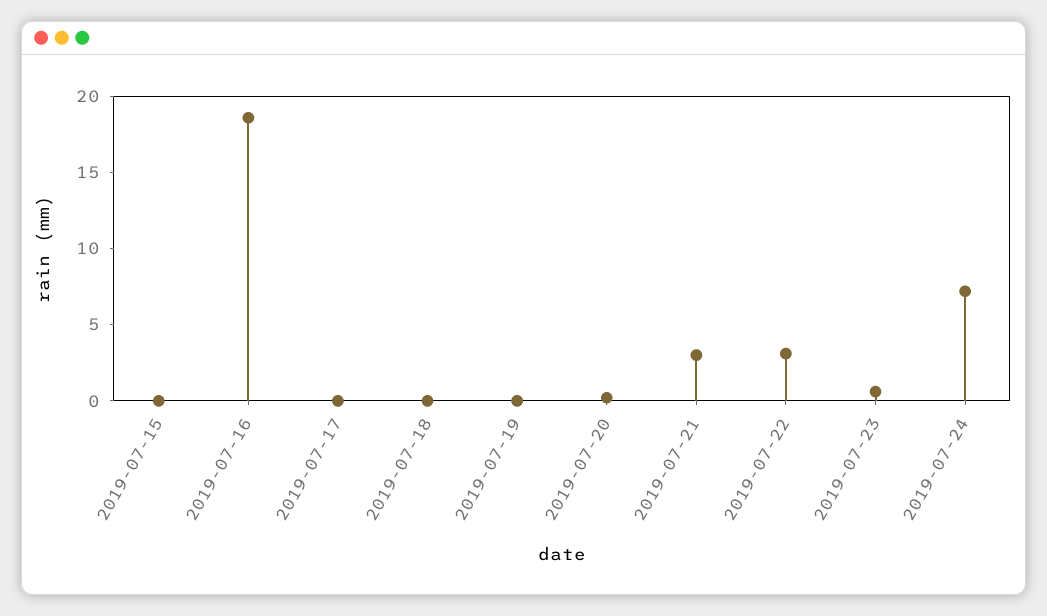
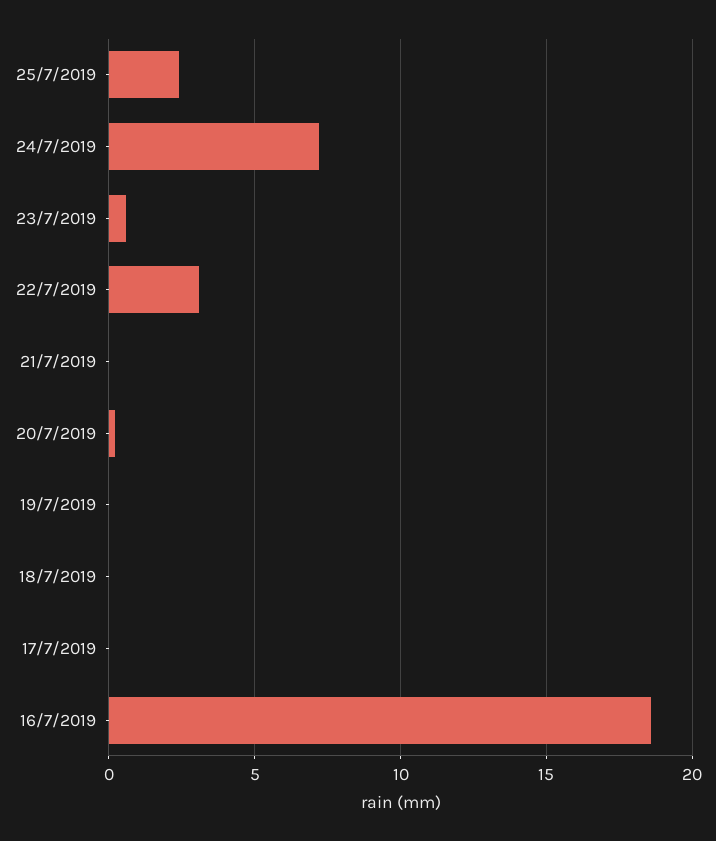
2019-07-15: 0 -> none
2019-07-21: 3 -> 0
25/7/2019: none -> 2.5

